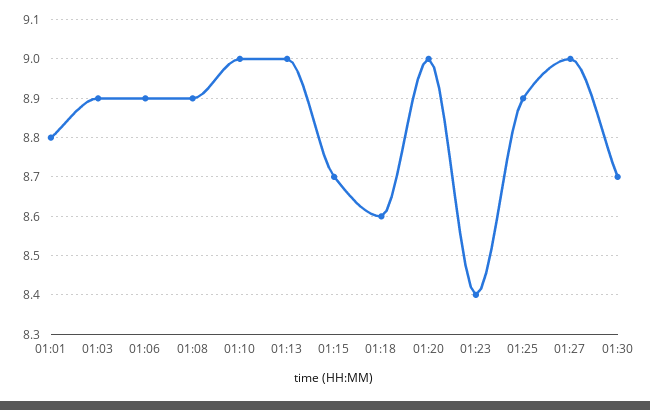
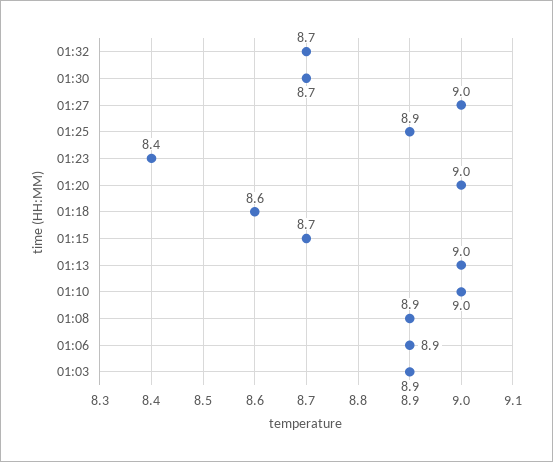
01:01: 8.8 -> none
01:32: none -> 8.7

